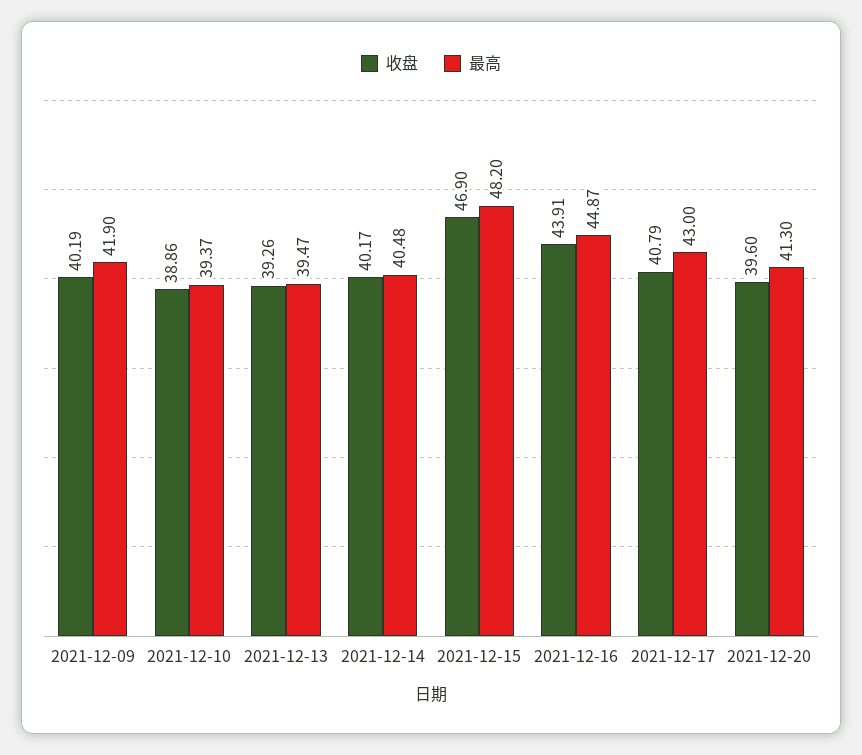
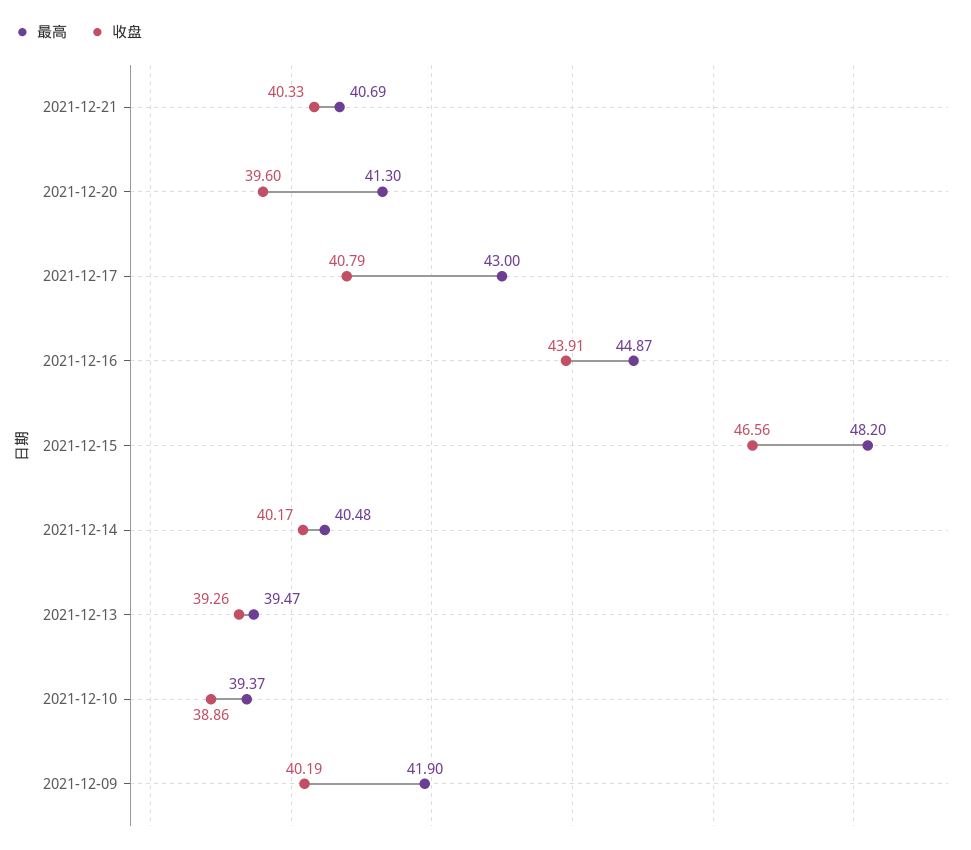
收盘, 2021-12-15: 46.9 -> 46.56
最高, 2021-12-21: none -> 40.69
收盘, 2021-12-21: none -> 40.33

